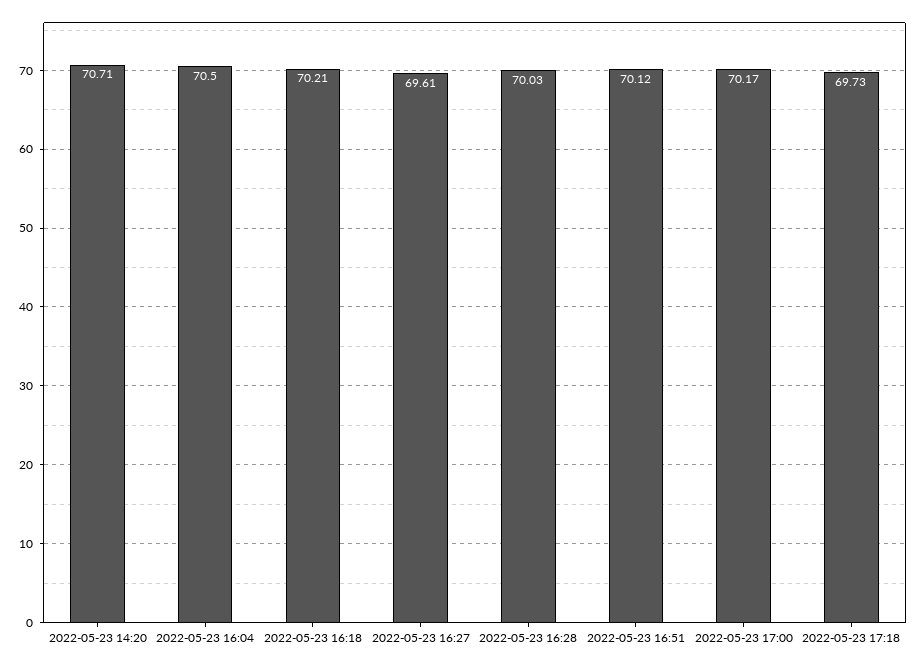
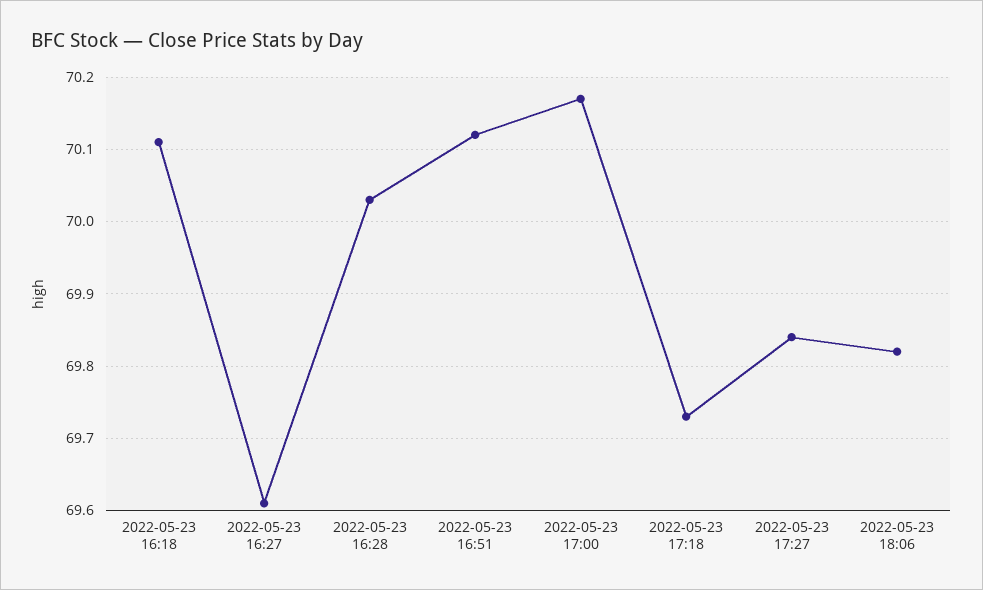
2022-05-23 14:20: 70.71 -> none
2022-05-23 16:04: 70.5 -> none
2022-05-23 16:18: 70.21 -> 70.11
2022-05-23 17:27: none -> 69.84
2022-05-23 18:06: none -> 69.82

